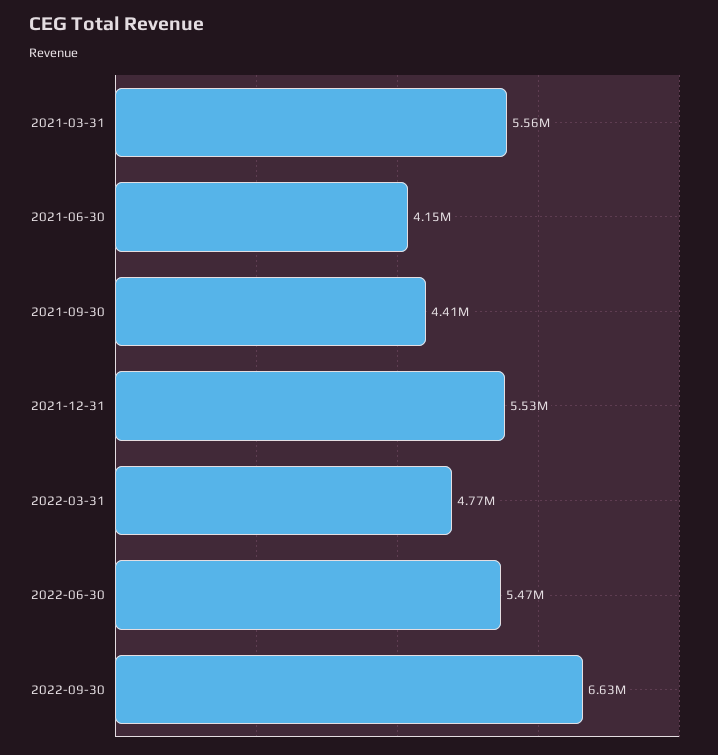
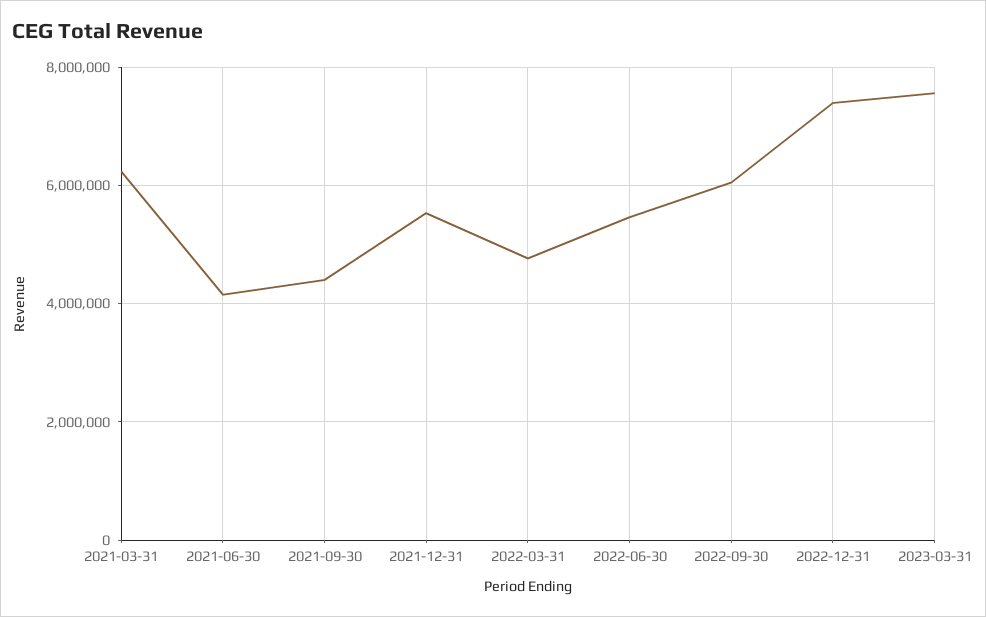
2021-03-31: 5560000 -> 6200000
2022-09-30: 6630000 -> 6000000
2022-12-31: none -> 7400000
2023-03-31: none -> 7600000

